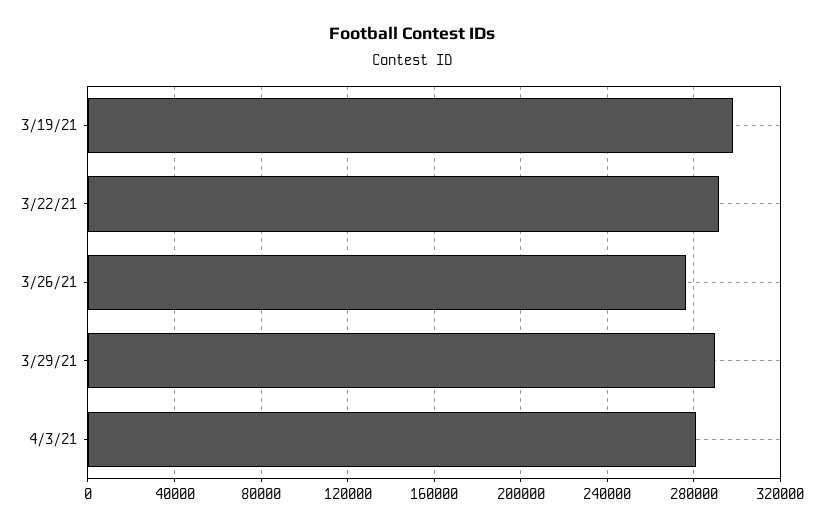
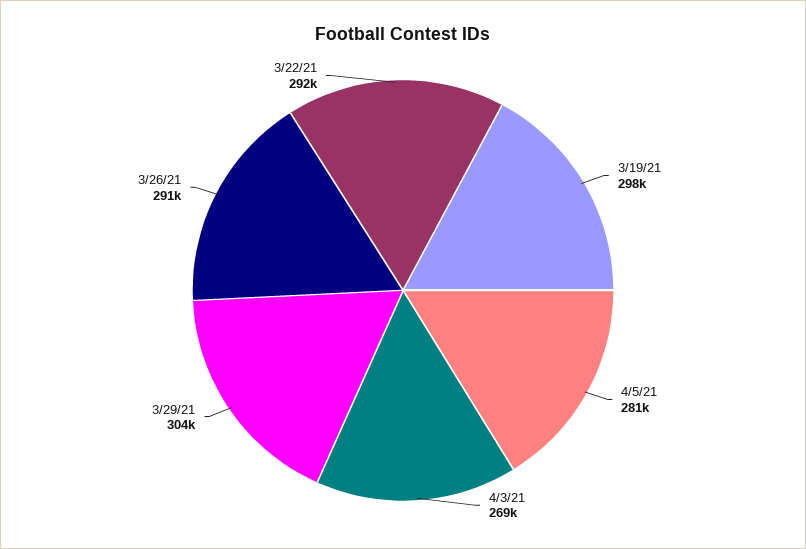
3/26/21: 275000 -> 291000
3/29/21: 290000 -> 304000
4/3/21: 280000 -> 269000
4/5/21: none -> 281000

